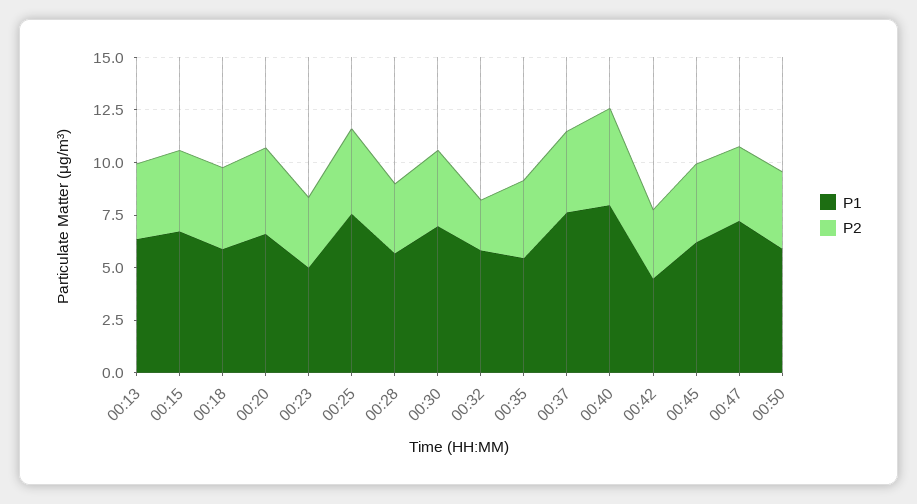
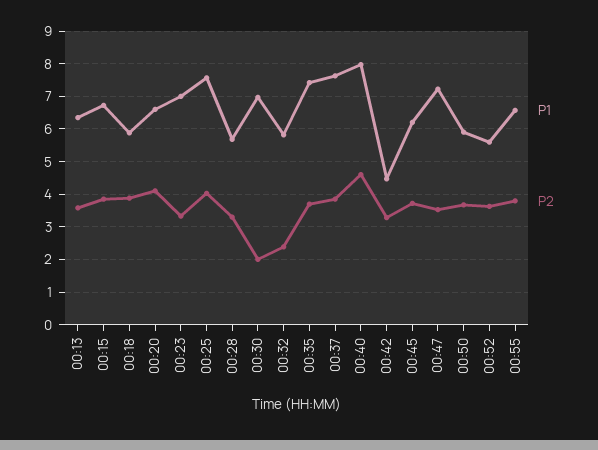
P1, 00:23: 5 -> 7
P2, 00:30: 3.5 -> 2
P1, 00:35: 5.5 -> 7.4
P1, 00:52: none -> 5.6
P2, 00:52: none -> 3.6
P1, 00:55: none -> 6.6
P2, 00:55: none -> 3.8

